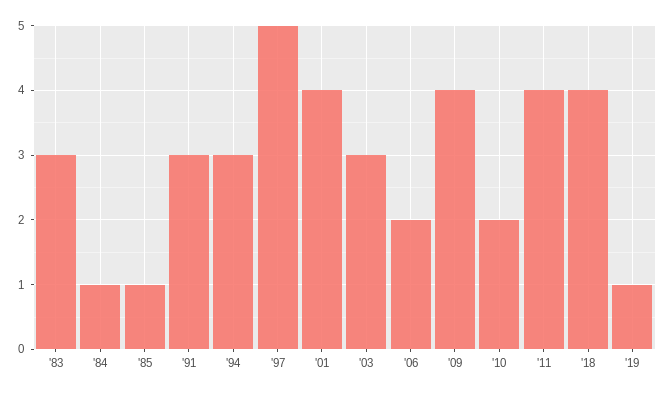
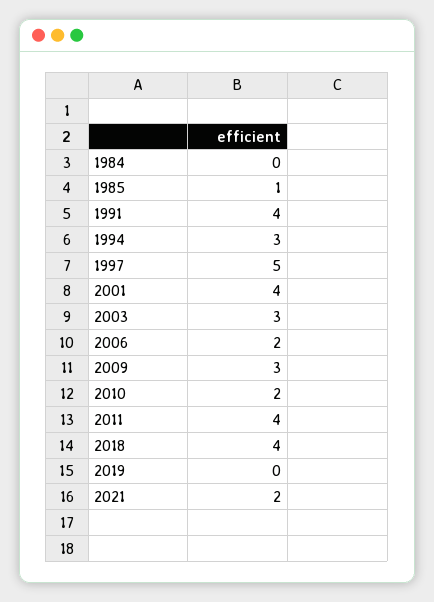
'83: 3 -> none
'84: 1 -> 0
'91: 3 -> 4
'09: 4 -> 3
'19: 1 -> 0
2021: none -> 2

